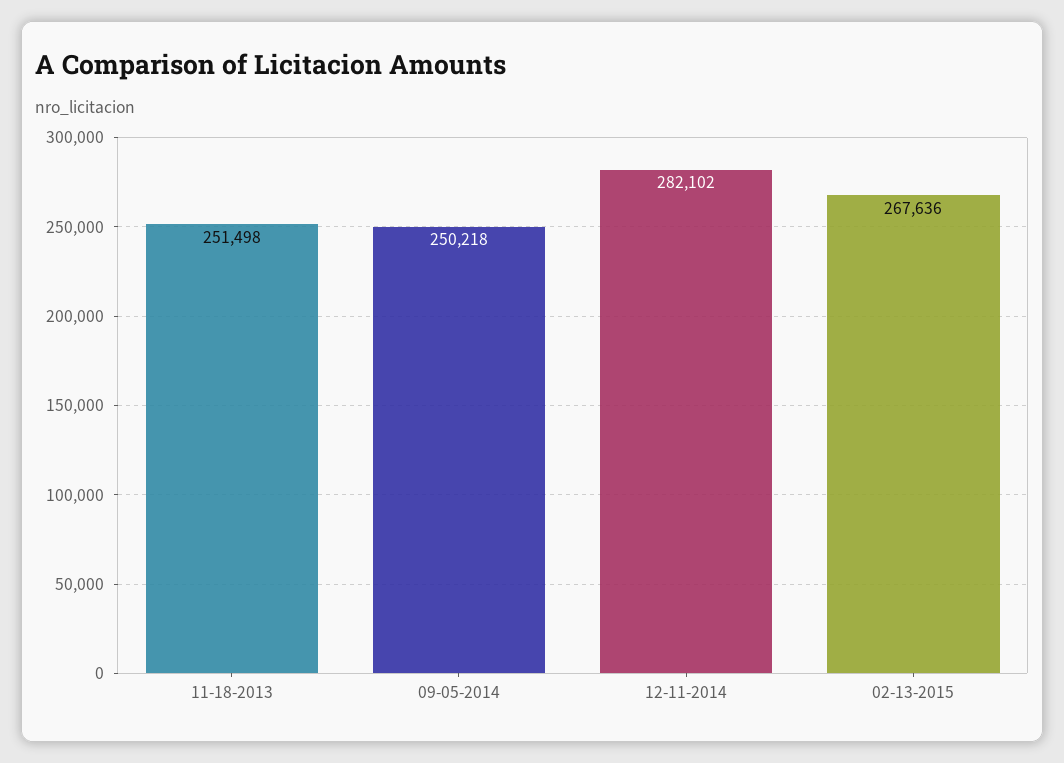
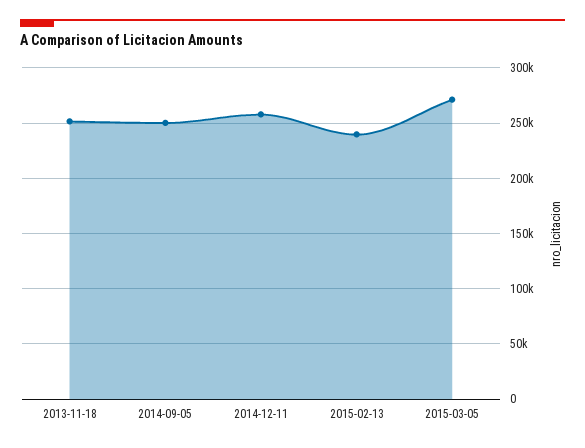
12-11-2014: 282102 -> 260000
02-13-2015: 267636 -> 240000
2015-03-05: none -> 270000

